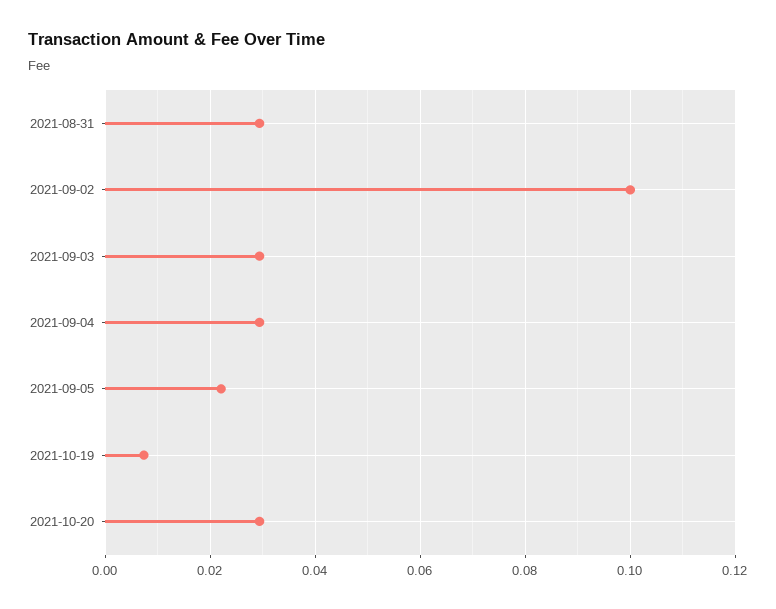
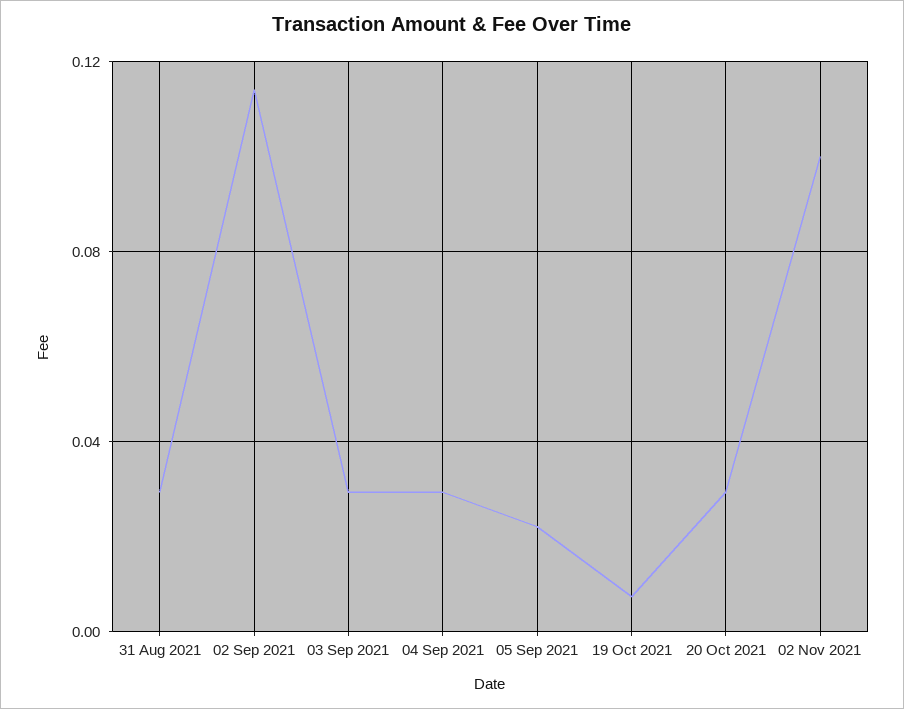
2021-09-02: 0.1 -> 0.115
02 Nov 2021: none -> 0.1

